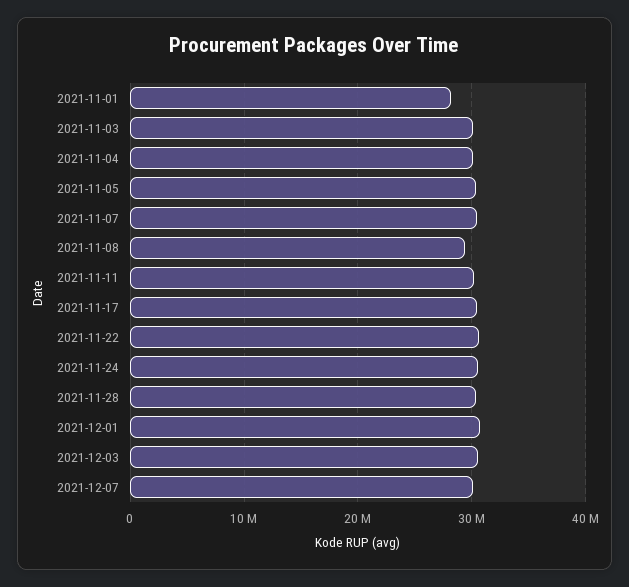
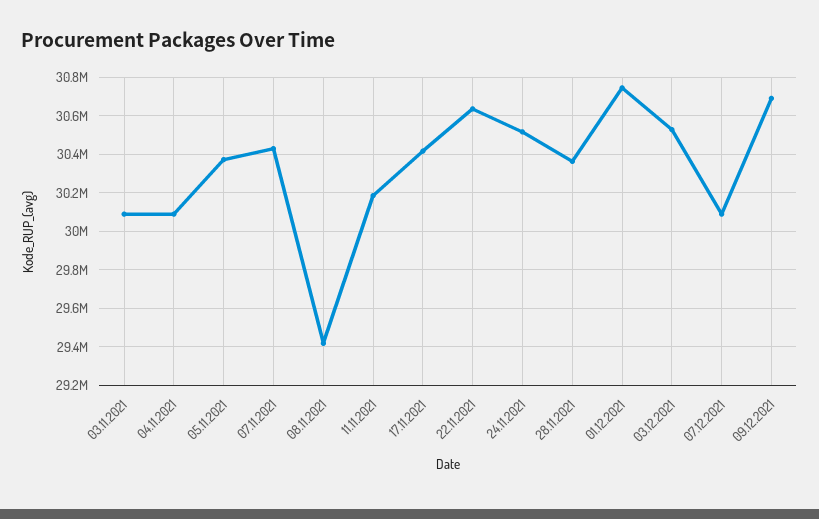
2021-11-01: 28000000 -> none
09.12.2021: none -> 30700000

